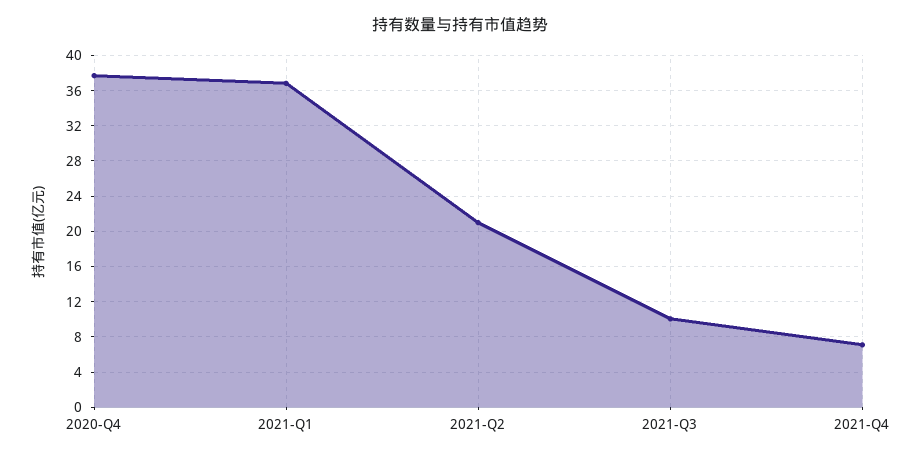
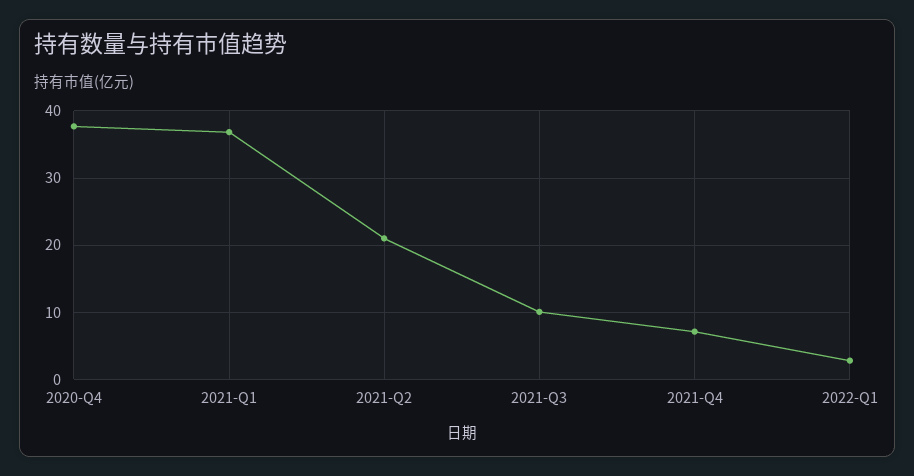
2022-Q1: none -> 3

